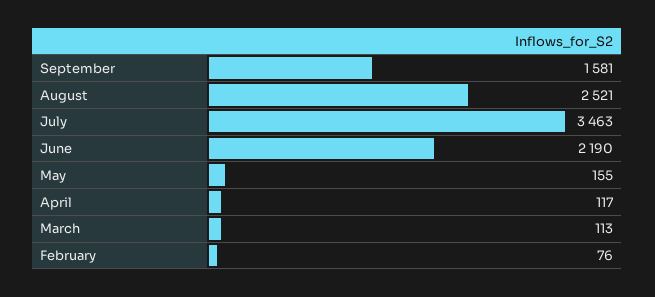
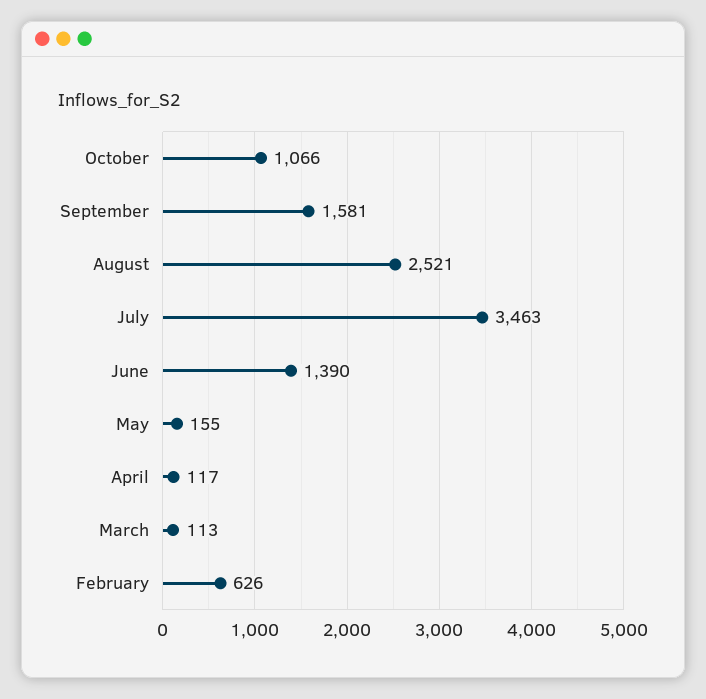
June: 2190 -> 1390
February: 76 -> 626
October: none -> 1066

